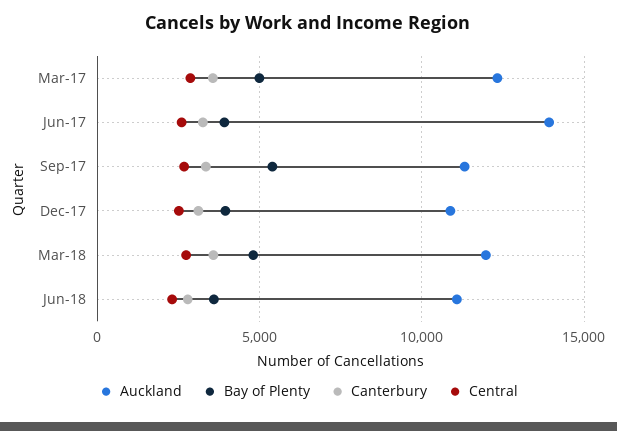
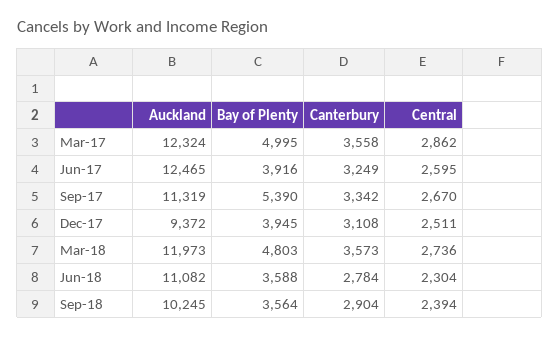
Auckland, Jun-17: 14000 -> 12465
Auckland, Dec-17: 11000 -> 9372
Auckland, Sep-18: none -> 10245
Bay of Plenty, Sep-18: none -> 3564
Canterbury, Sep-18: none -> 2904
Central, Sep-18: none -> 2394

